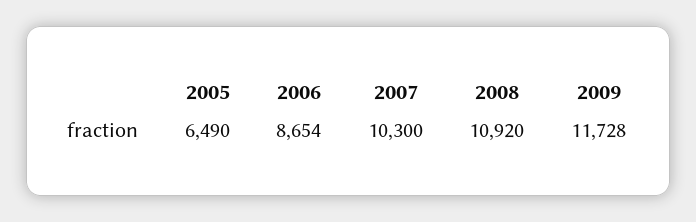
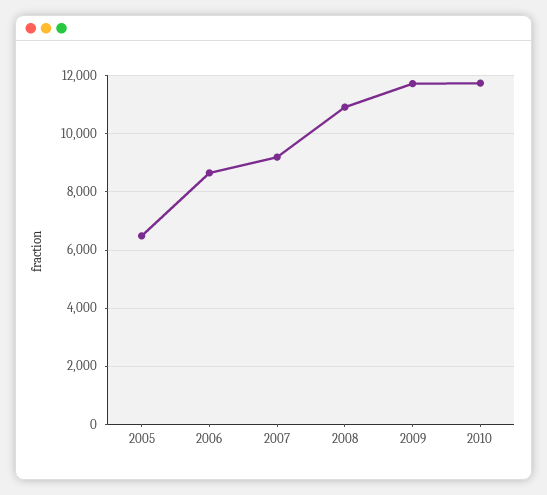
2007: 10300 -> 9250
2010: none -> 11750

